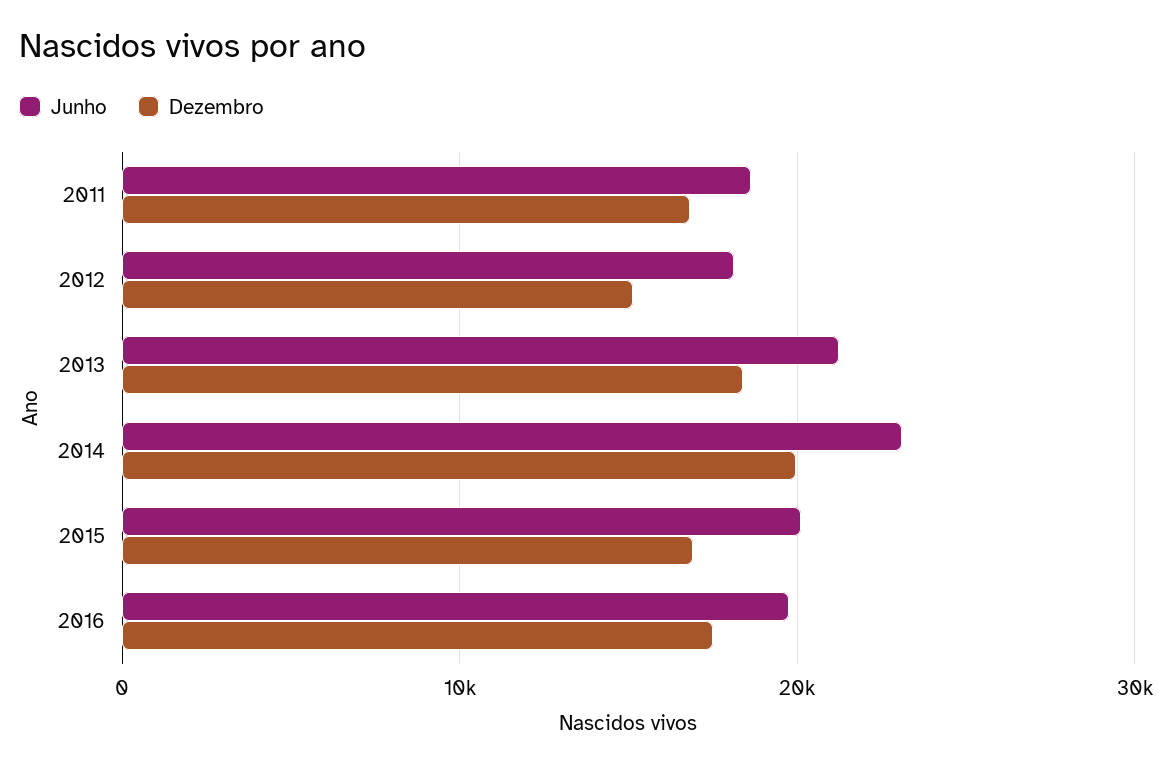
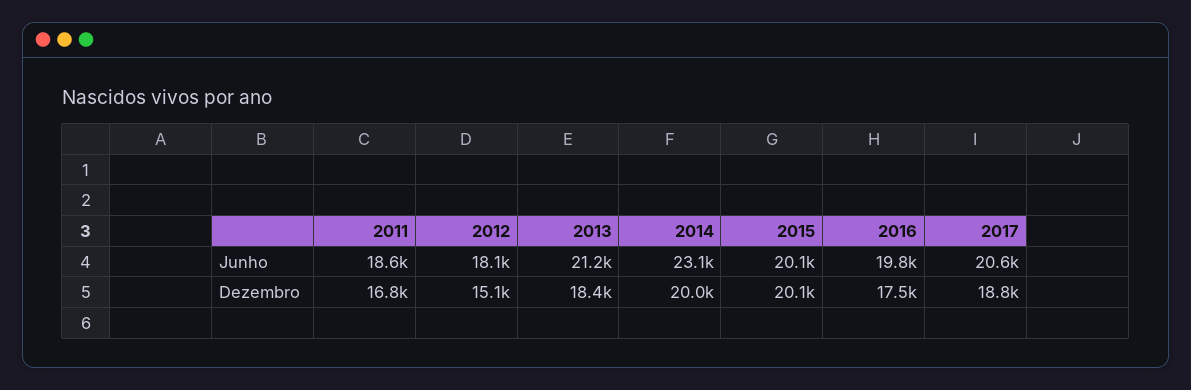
Dezembro, 2015: 17000 -> 20100
Junho, 2017: none -> 20600
Dezembro, 2017: none -> 18800

